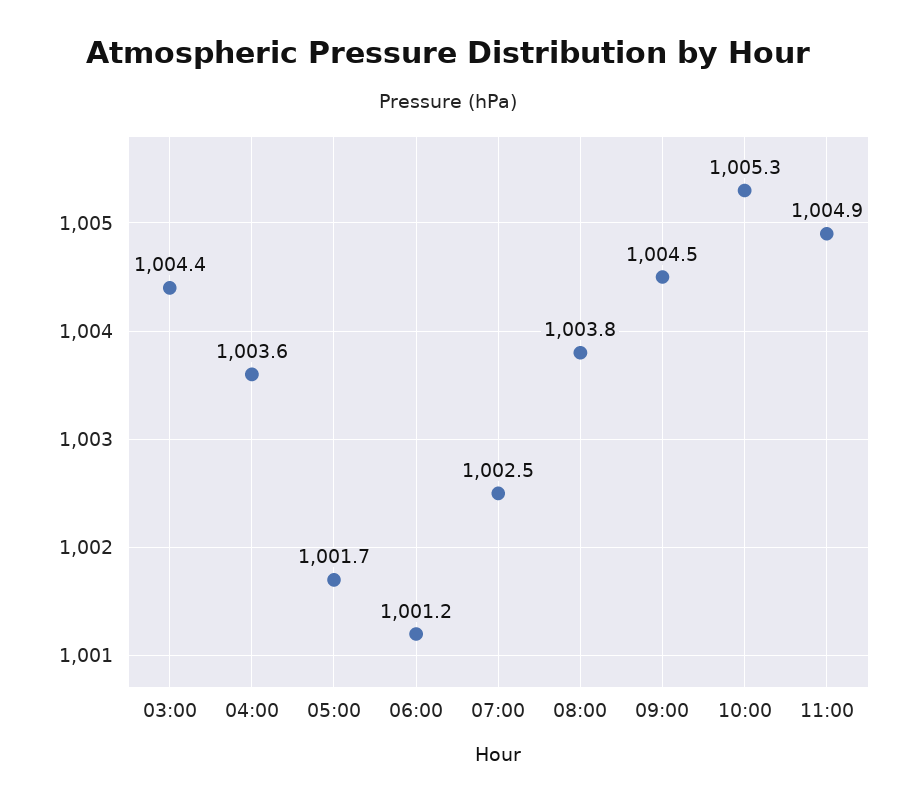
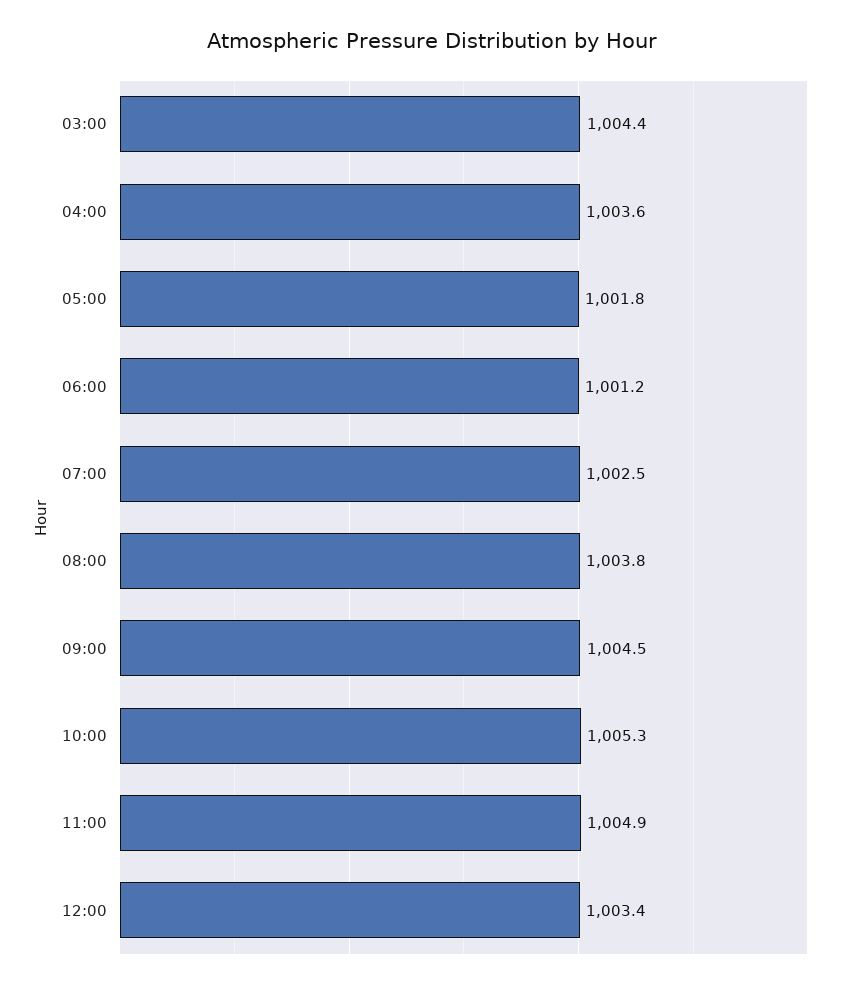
05:00: 1001.7 -> 1001.8
12:00: none -> 1003.4

